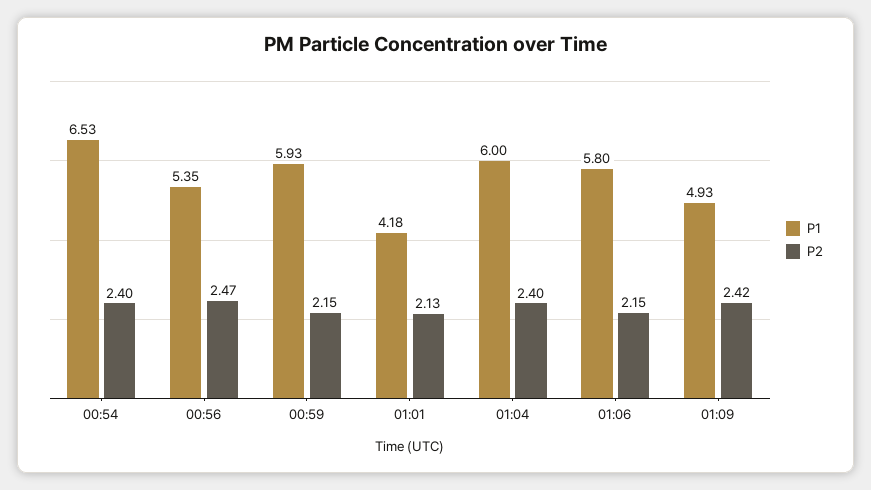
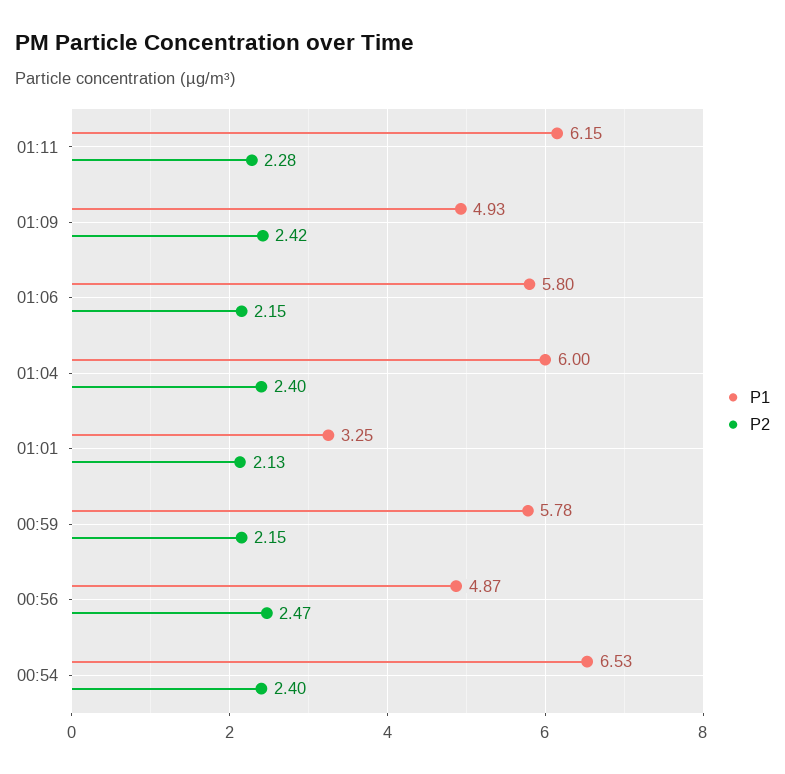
P1, 00:56: 5.35 -> 4.87
P1, 00:59: 5.93 -> 5.78
P1, 01:01: 4.18 -> 3.25
P1, 01:11: none -> 6.15
P2, 01:11: none -> 2.28

